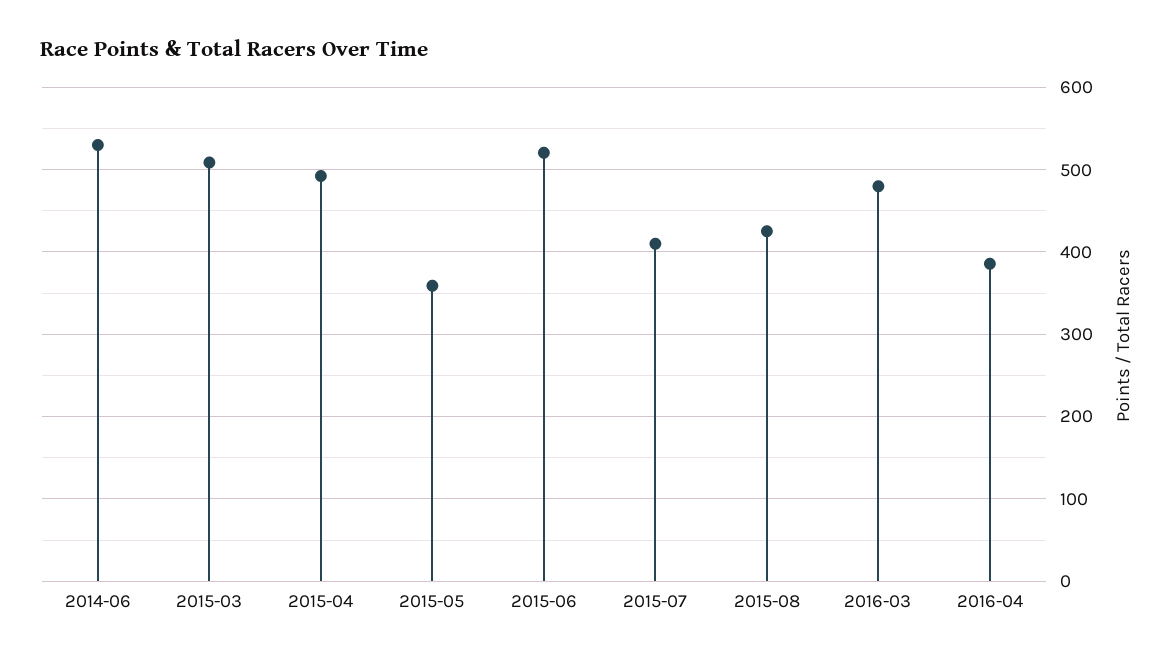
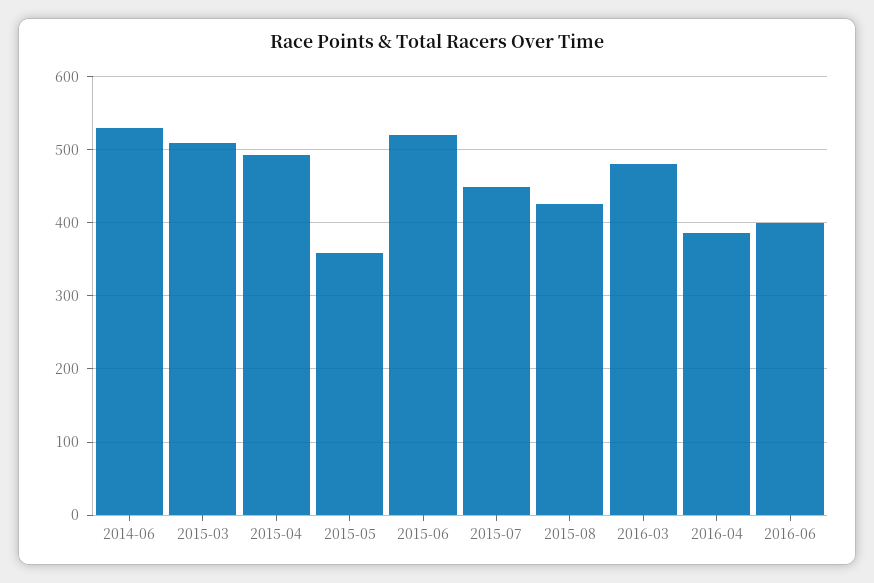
2015-07: 410 -> 450
2016-06: none -> 400

